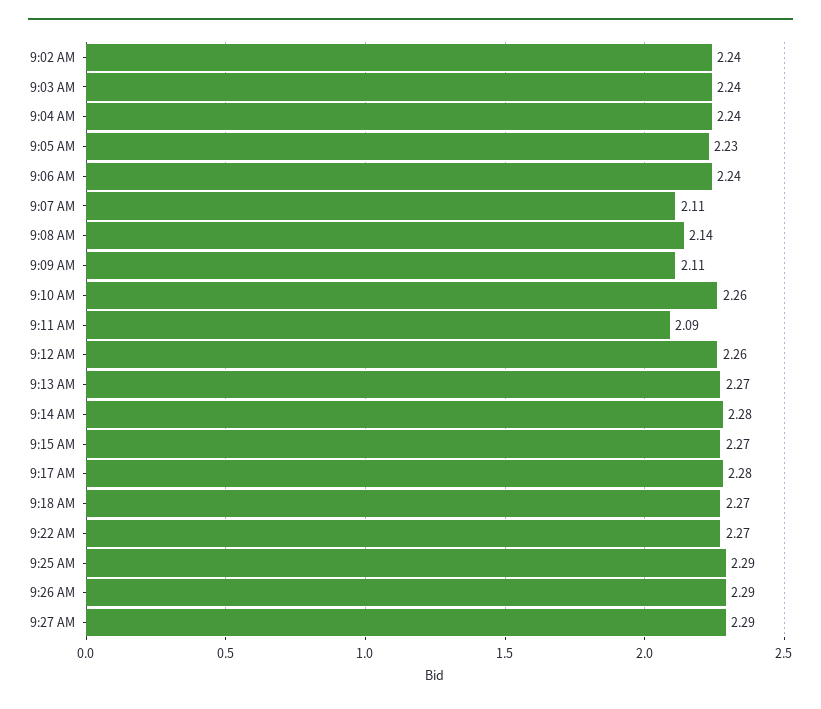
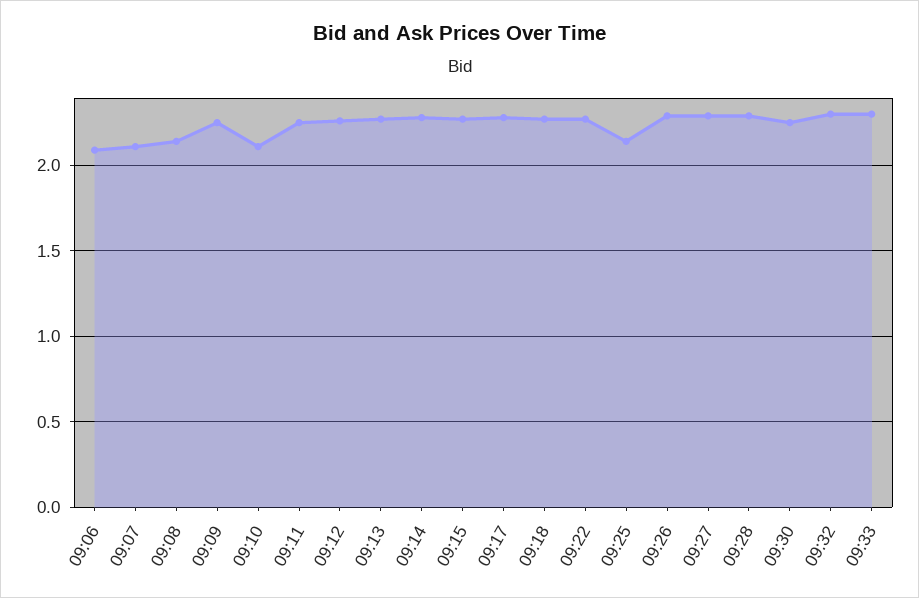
9:02 AM: 2.24 -> none
9:03 AM: 2.24 -> none
9:04 AM: 2.24 -> none
9:05 AM: 2.23 -> none
9:06 AM: 2.24 -> 2.1
9:09 AM: 2.11 -> 2.25
9:10 AM: 2.26 -> 2.1
9:11 AM: 2.09 -> 2.25
9:25 AM: 2.29 -> 2.15
09:28: none -> 2.3
09:30: none -> 2.25
09:32: none -> 2.3
09:33: none -> 2.3

